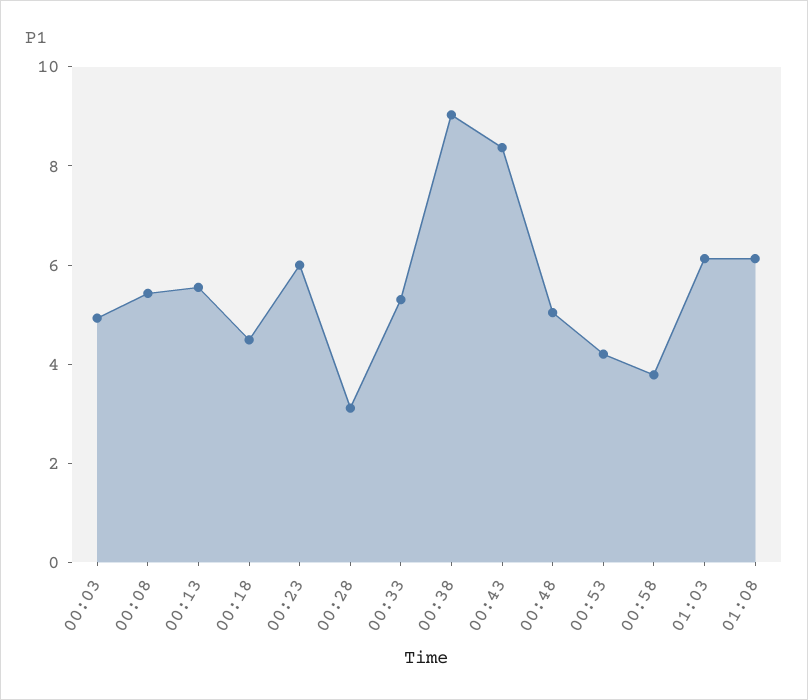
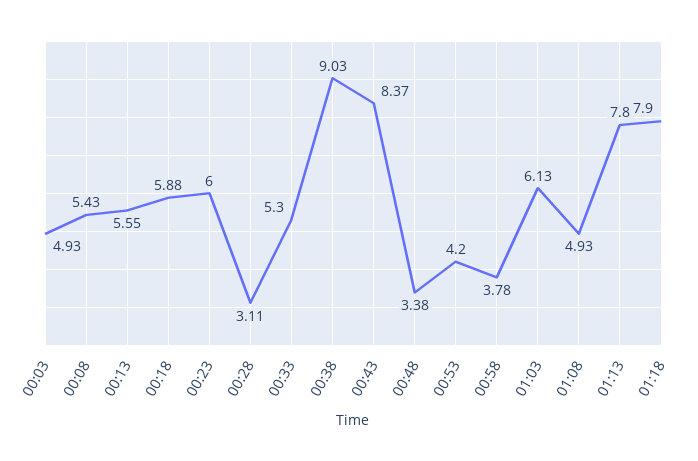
00:18: 4.5 -> 5.88
00:48: 5 -> 3.38
01:08: 6 -> 4.93
01:13: none -> 7.8
01:18: none -> 7.9

